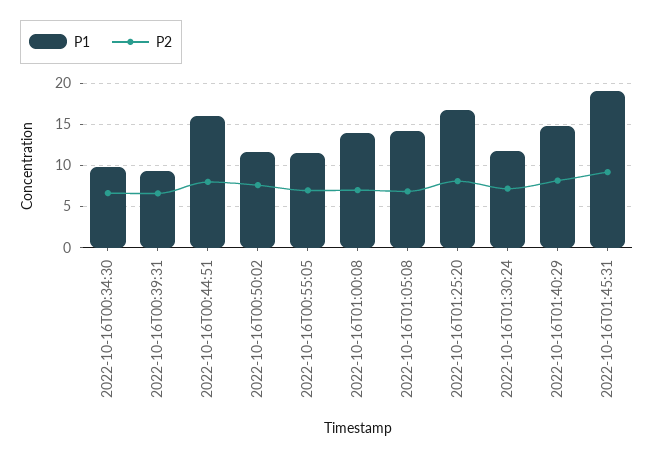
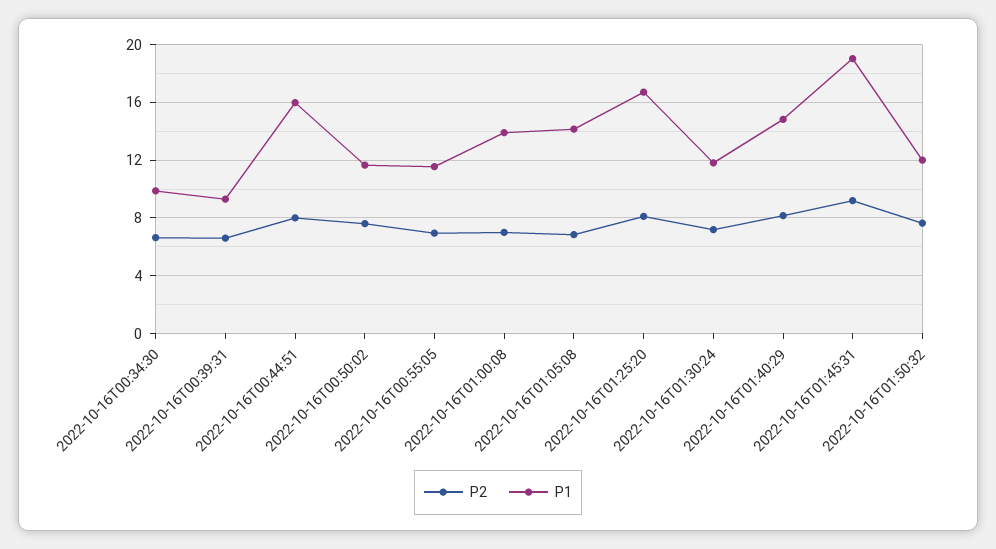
P2, 2022-10-16T01:50:32: none -> 7.5
P1, 2022-10-16T01:50:32: none -> 12

